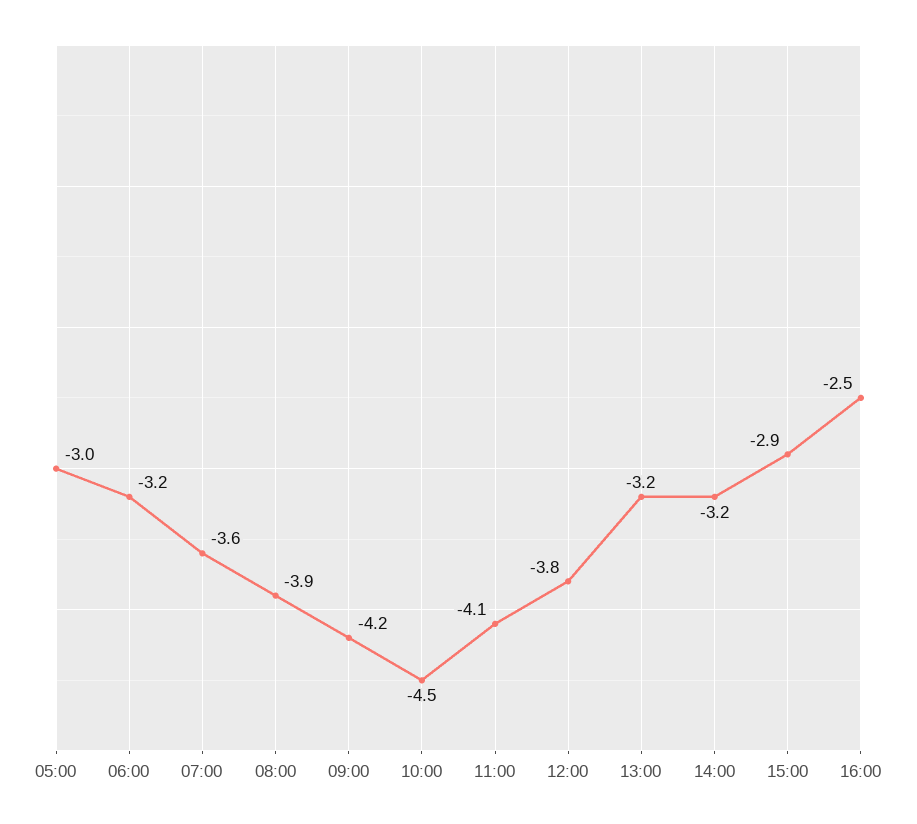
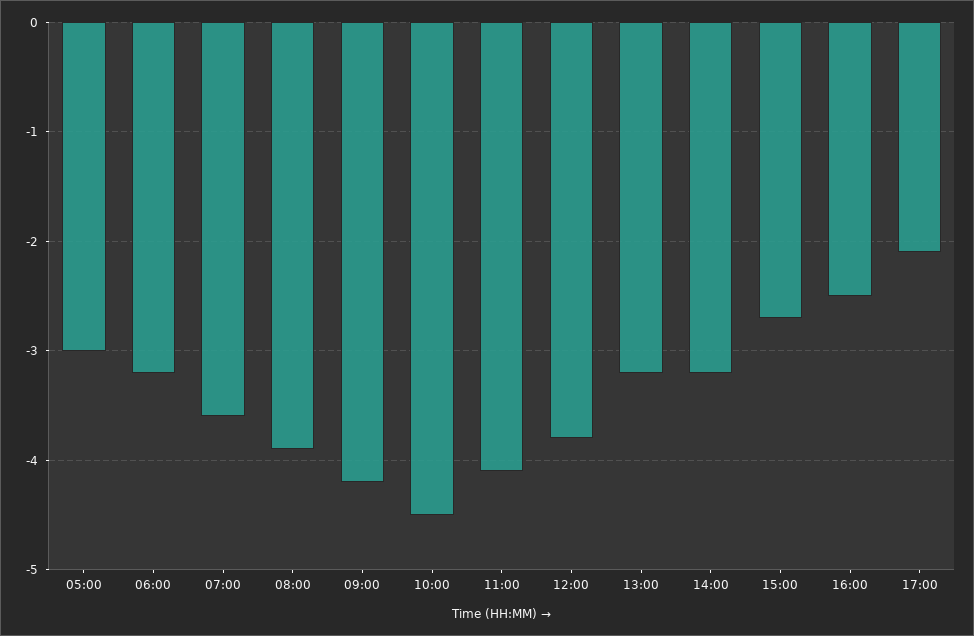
15:00: -2.9 -> -2.7
17:00: none -> -2.1

